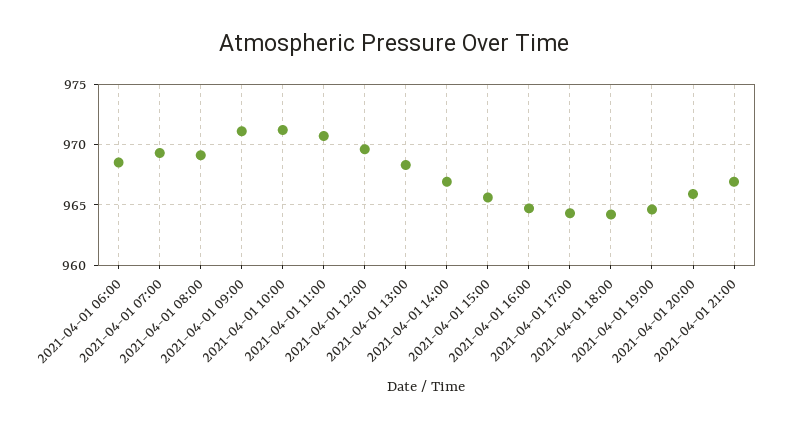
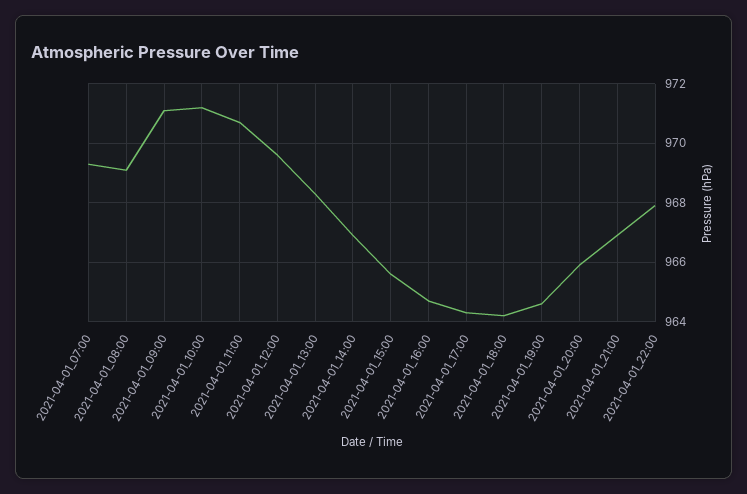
2021-04-01 06:00: 968.5 -> none
2021-04-01_22:00: none -> 968

